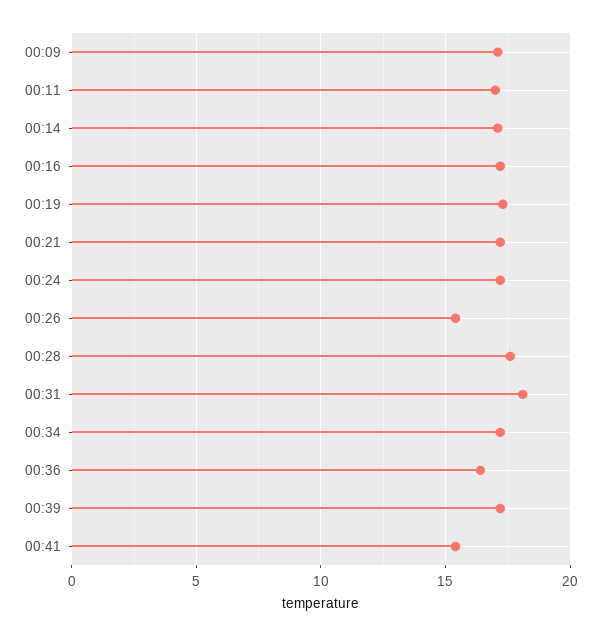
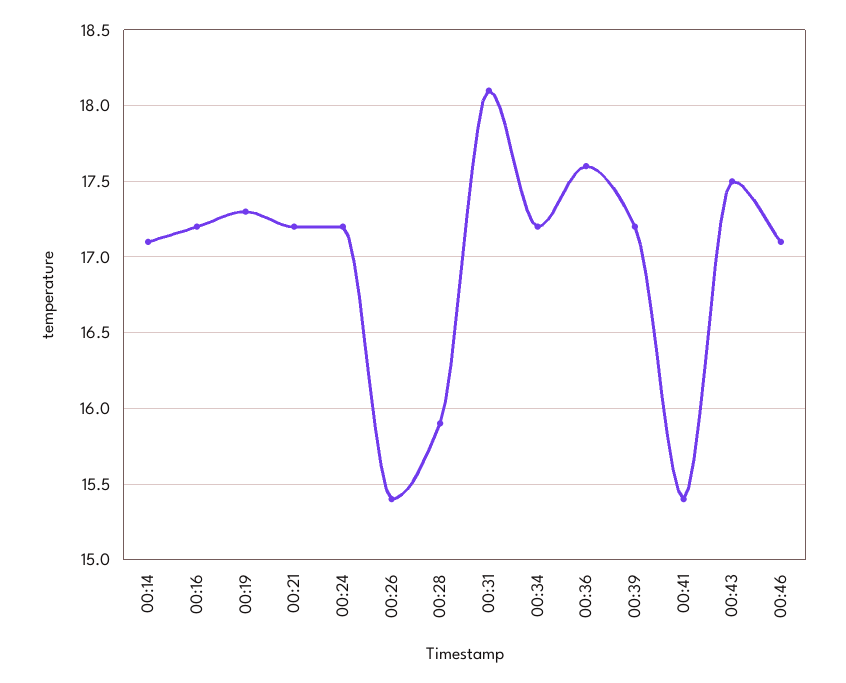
00:09: 17 -> none
00:11: 17 -> none
00:28: 17.5 -> 15.9
00:36: 16.5 -> 17.6
00:43: none -> 17.5
00:46: none -> 17.1

